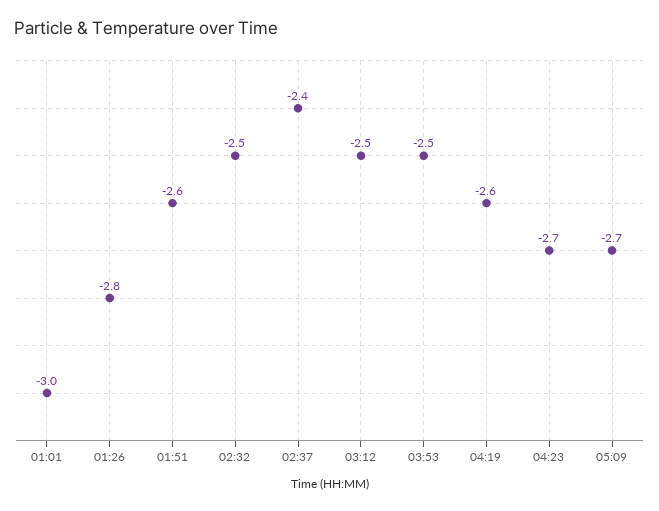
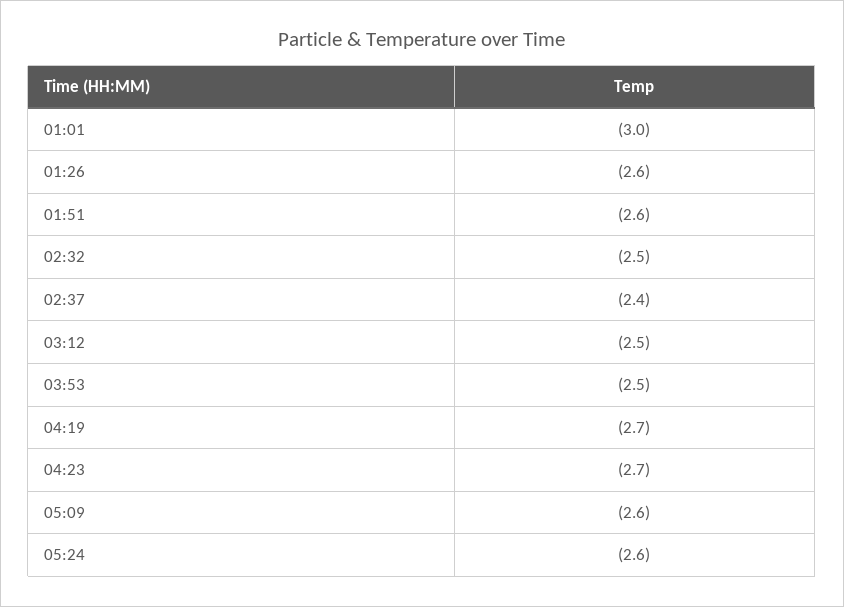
01:26: -2.8 -> -2.6
04:19: -2.6 -> -2.7
05:09: -2.7 -> -2.6
05:24: none -> -2.6

